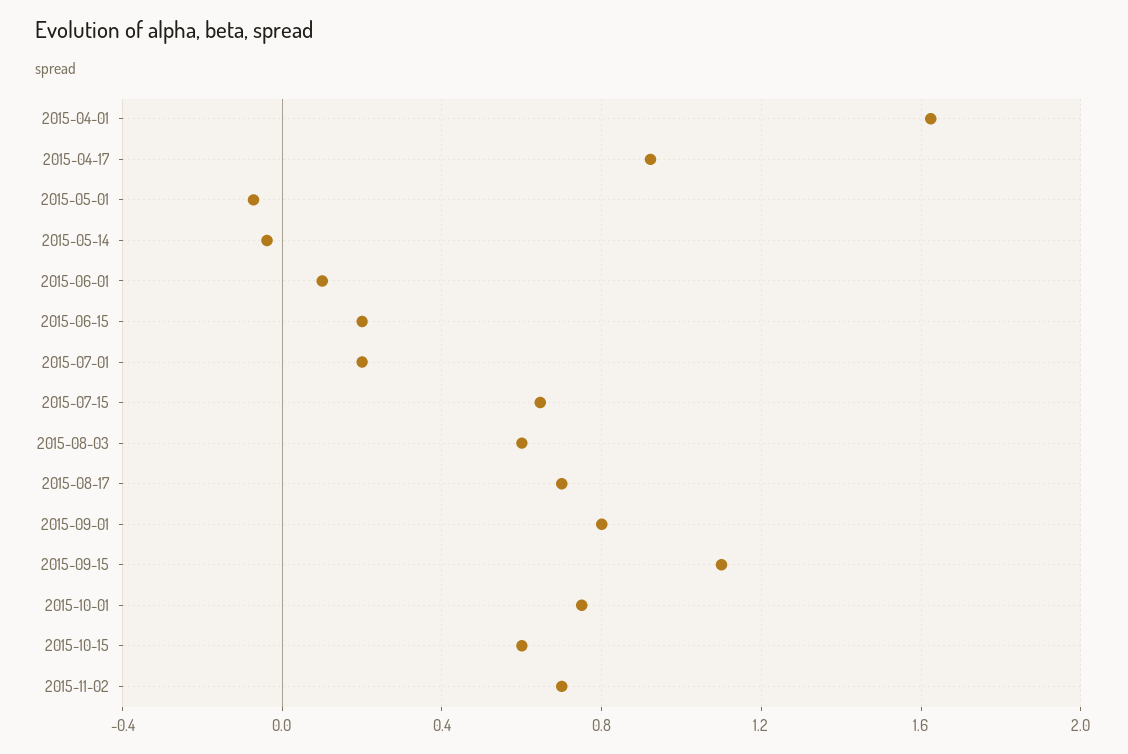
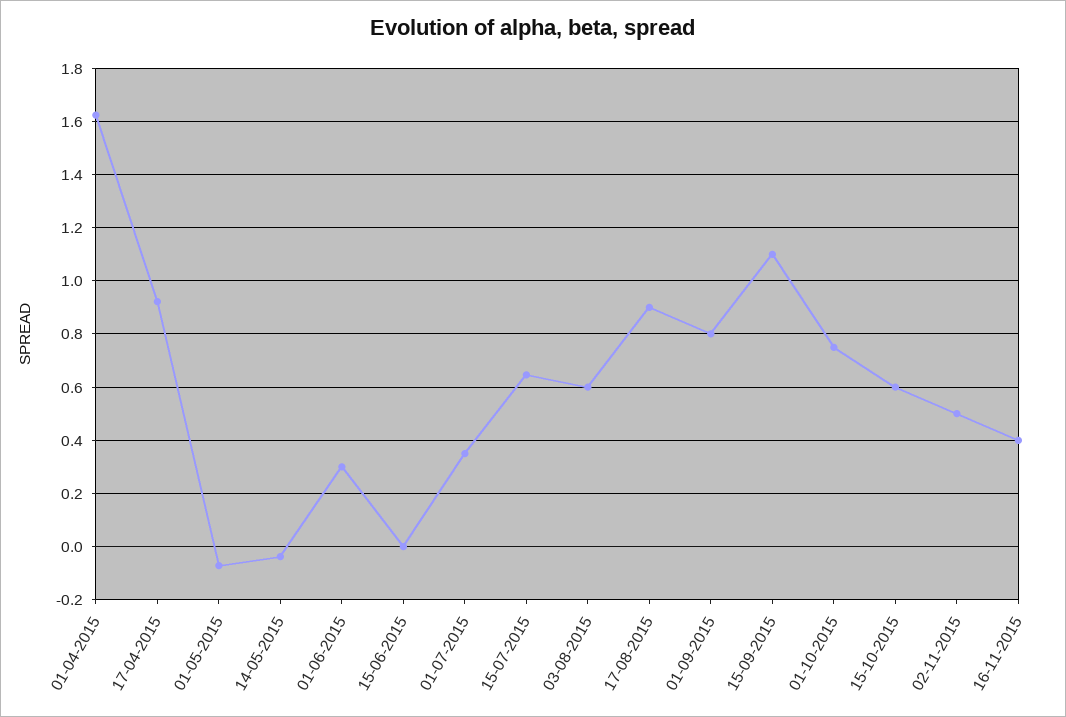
2015-06-01: 0.1 -> 0.3
2015-06-15: 0.2 -> 0
2015-07-01: 0.2 -> 0.35
2015-08-17: 0.7 -> 0.9
2015-11-02: 0.7 -> 0.5
16-11-2015: none -> 0.4

